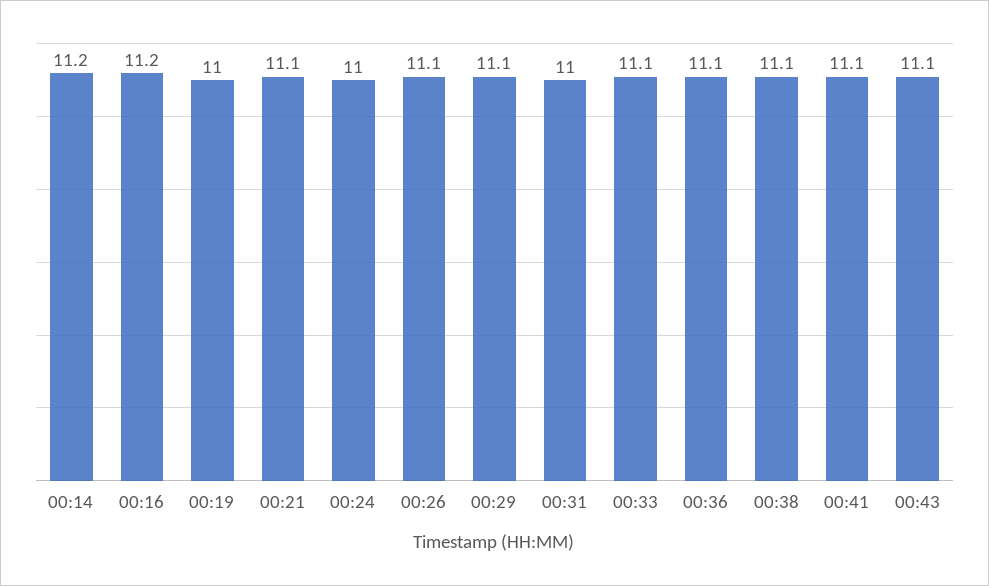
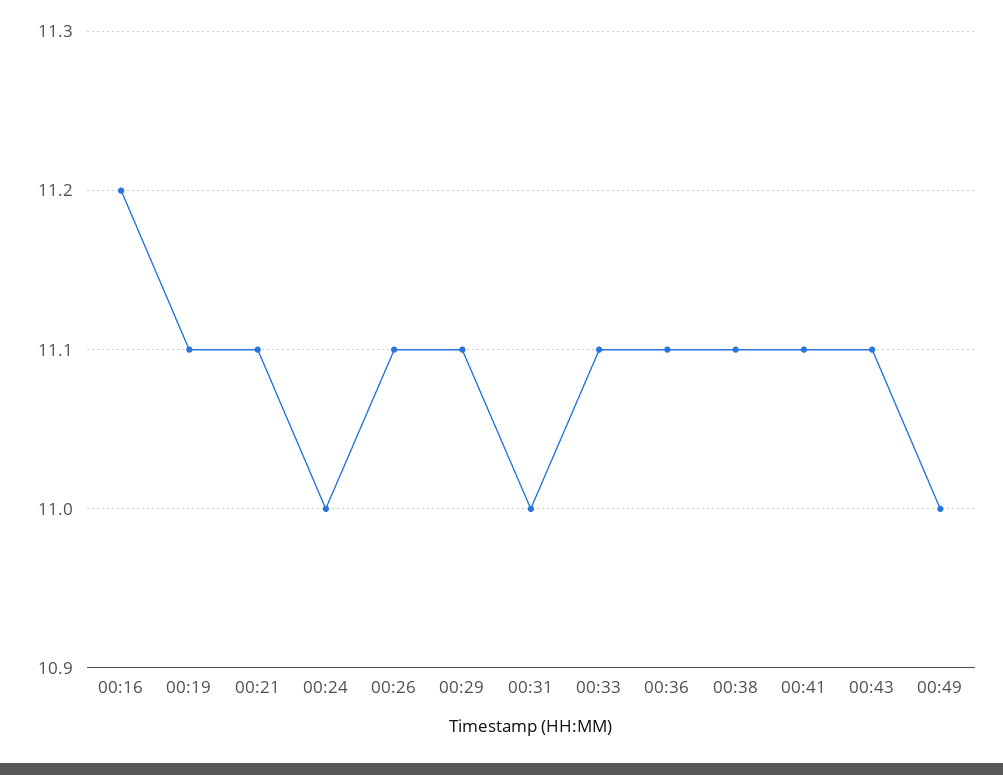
00:14: 11.2 -> none
00:19: 11 -> 11.1
00:49: none -> 11

